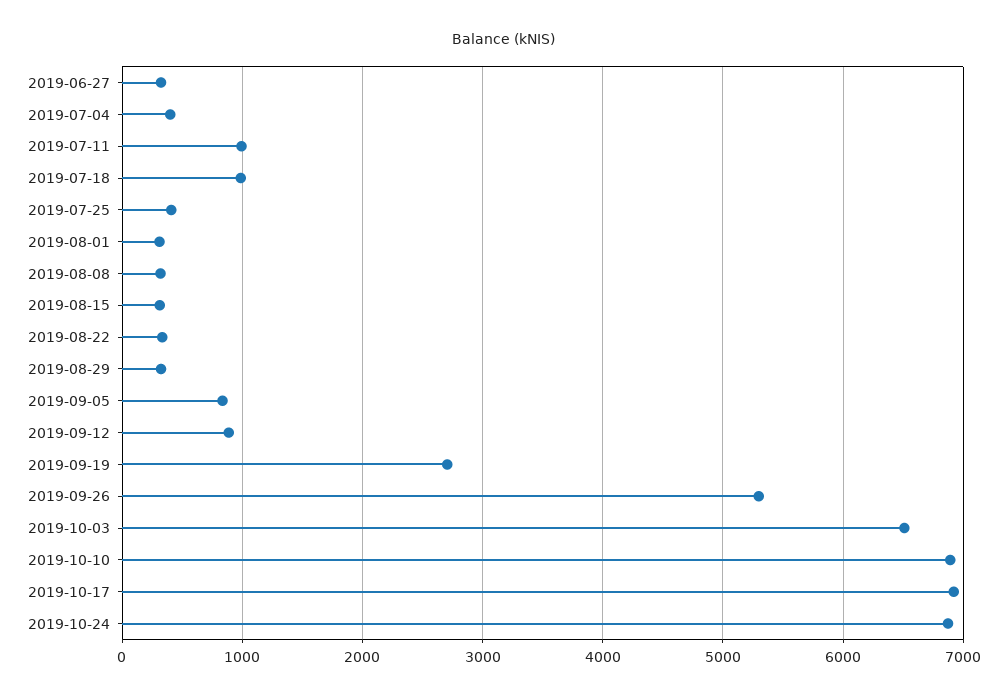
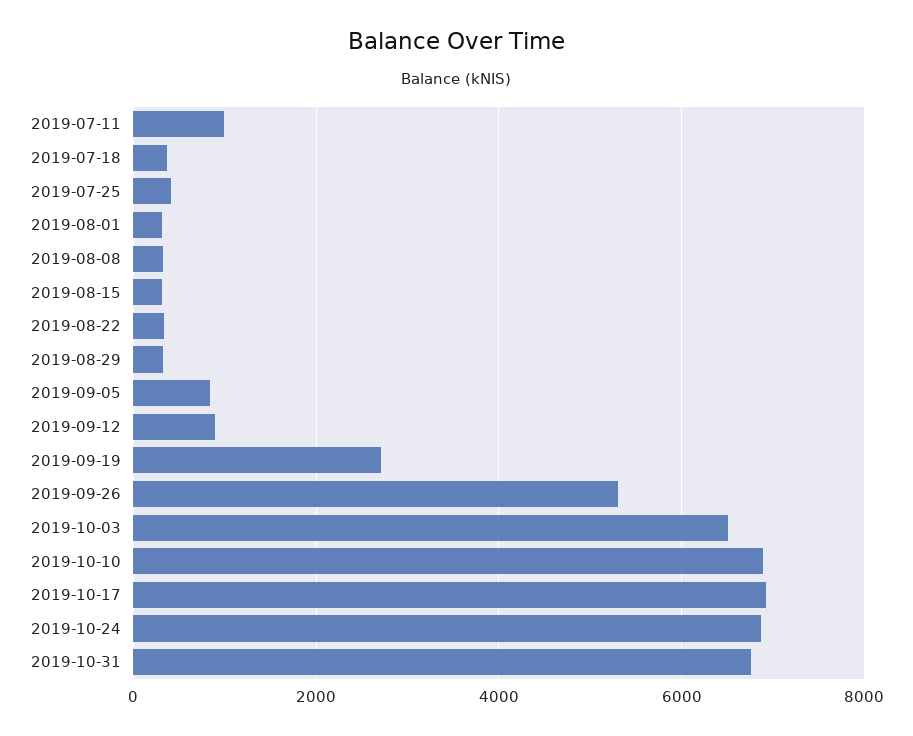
2019-06-27: 300 -> none
2019-07-04: 400 -> none
2019-07-18: 1000 -> 400
2019-10-31: none -> 6800

